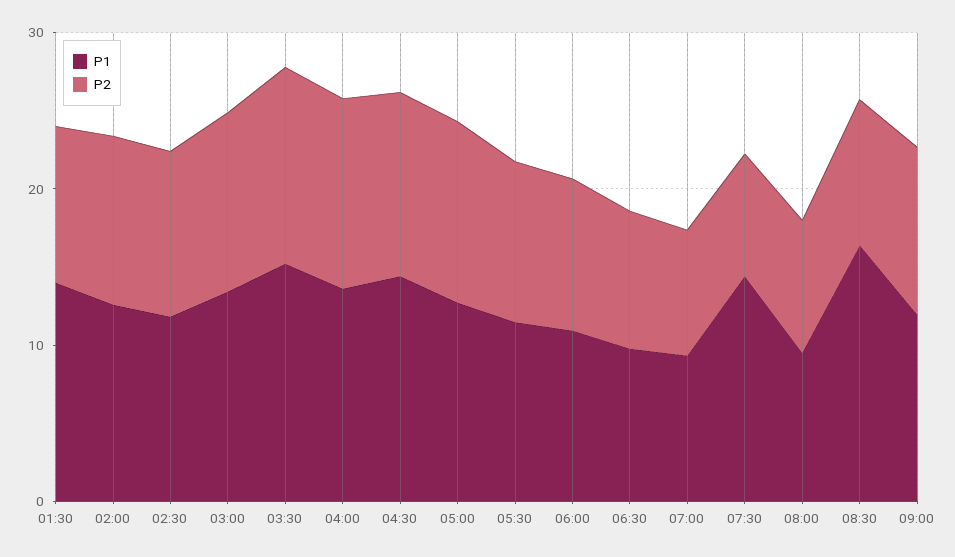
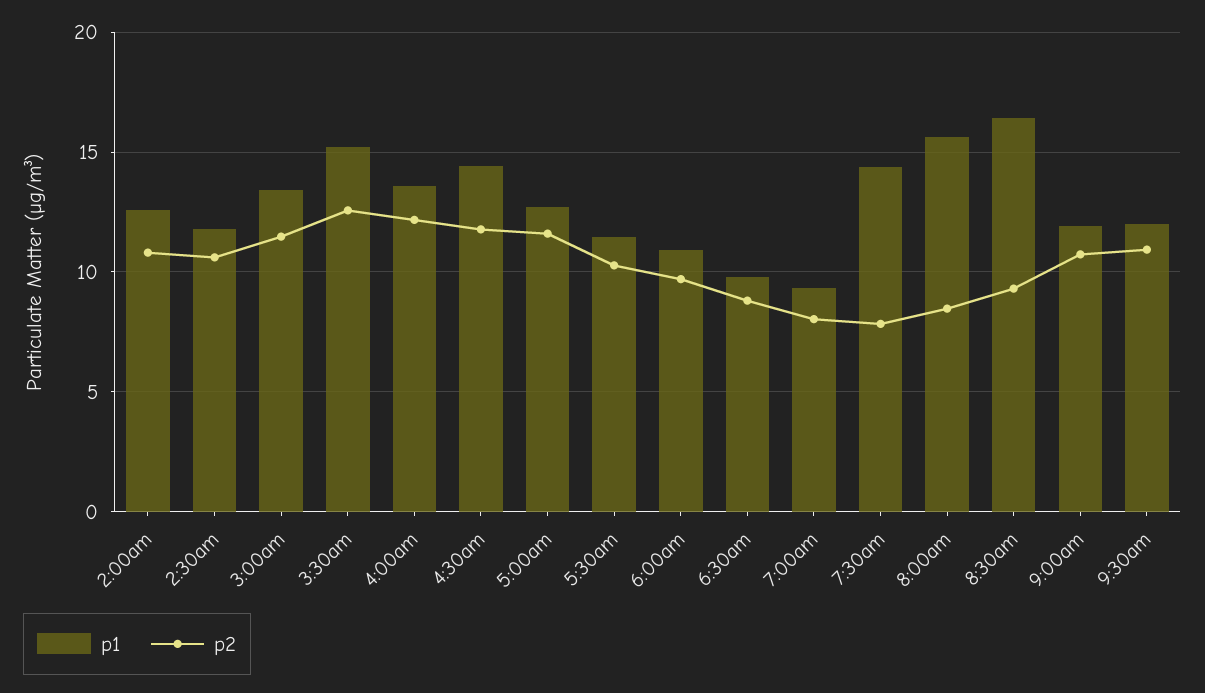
P1, 01:30: 14 -> none
P2, 01:30: 10 -> none
P1, 08:00: 10 -> 15.5
P1, 9:30am: none -> 12
P2, 9:30am: none -> 11

